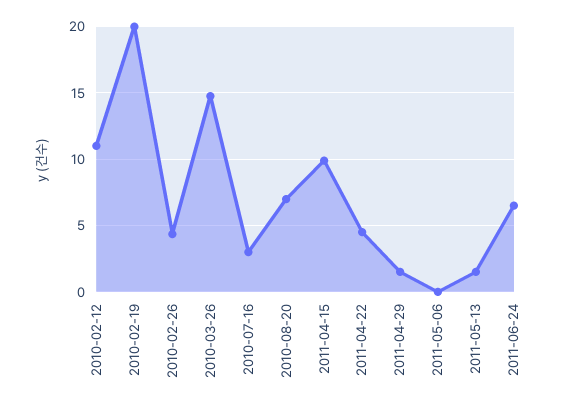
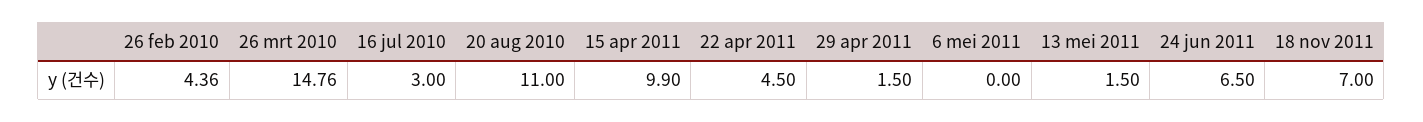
2010-02-12: 11 -> none
2010-02-19: 20 -> none
2010-08-20: 7 -> 11
18 nov 2011: none -> 7

